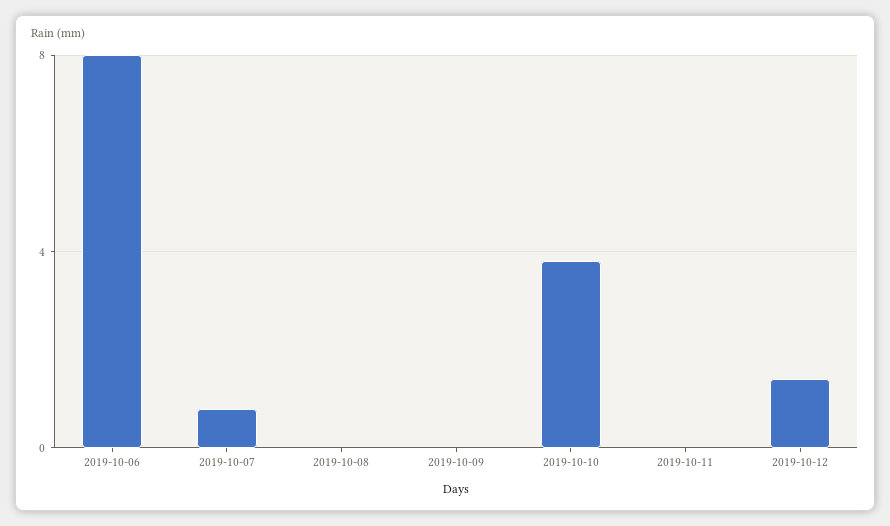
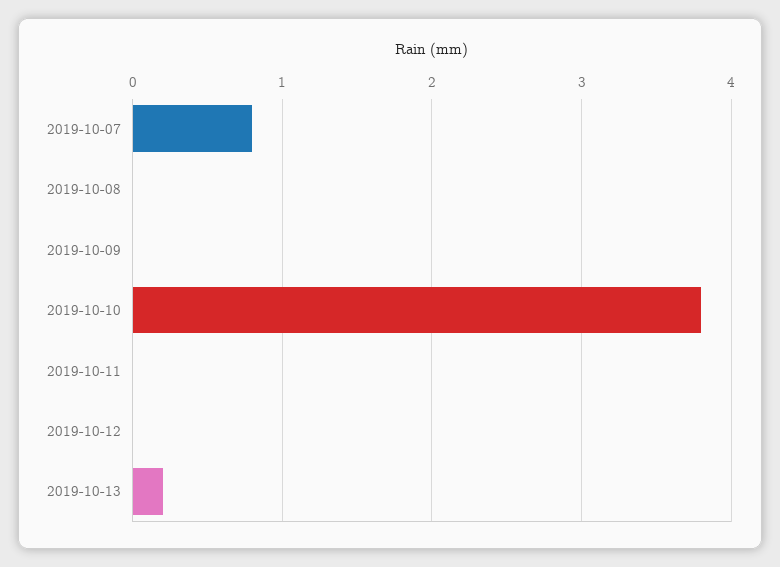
2019-10-06: 8 -> none
2019-10-12: 1.5 -> 0
2019-10-13: none -> 0.2

